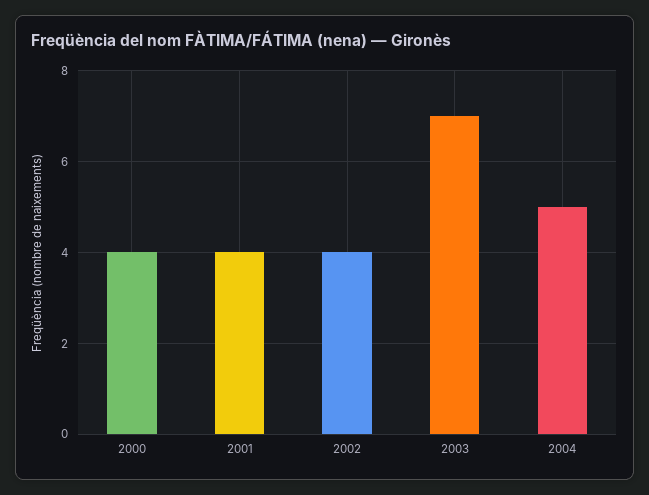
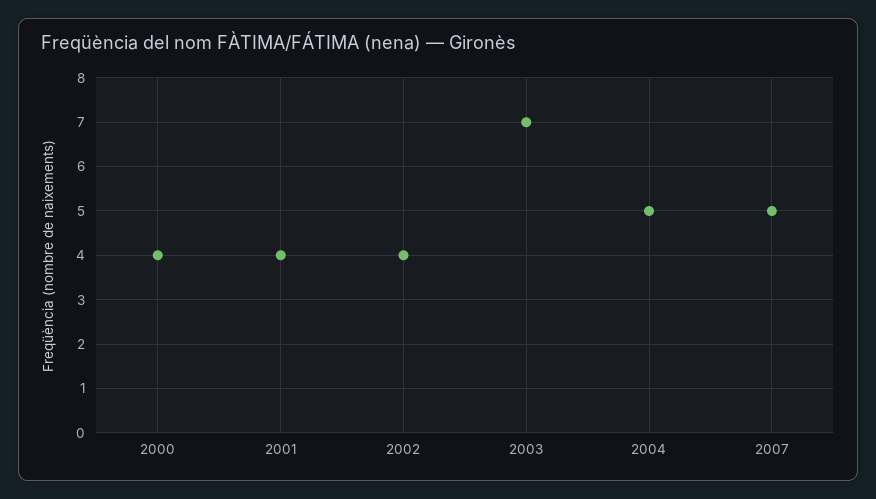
2007: none -> 5

